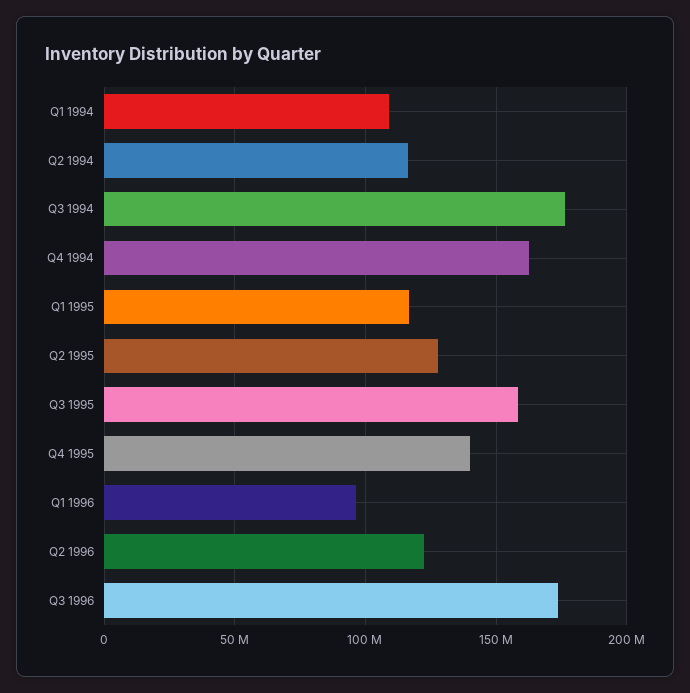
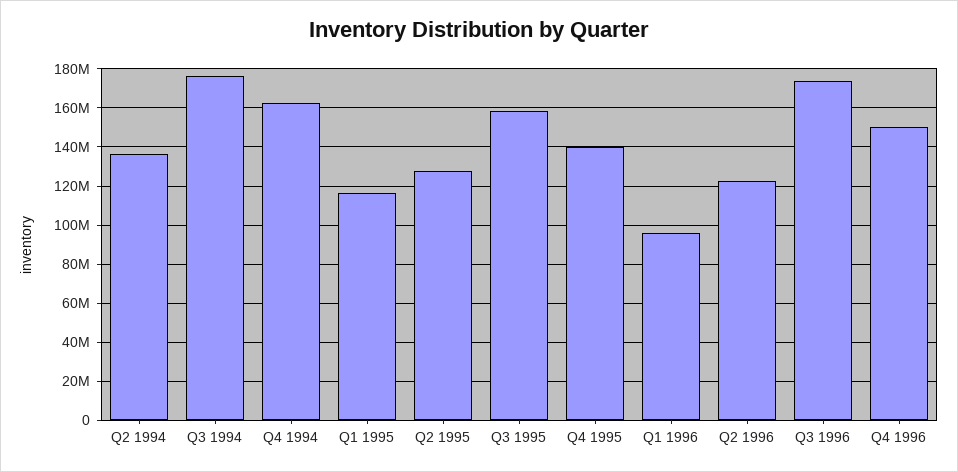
Q1 1994: 110000000 -> none
Q2 1994: 115000000 -> 135000000
Q4 1996: none -> 150000000

